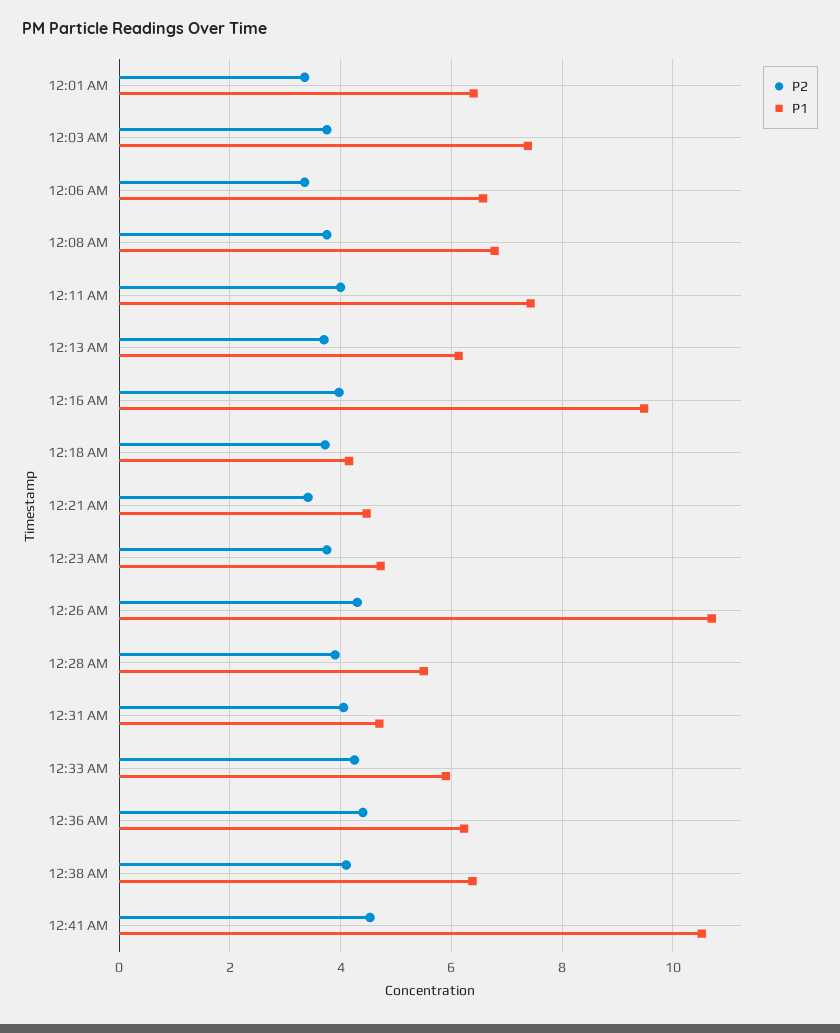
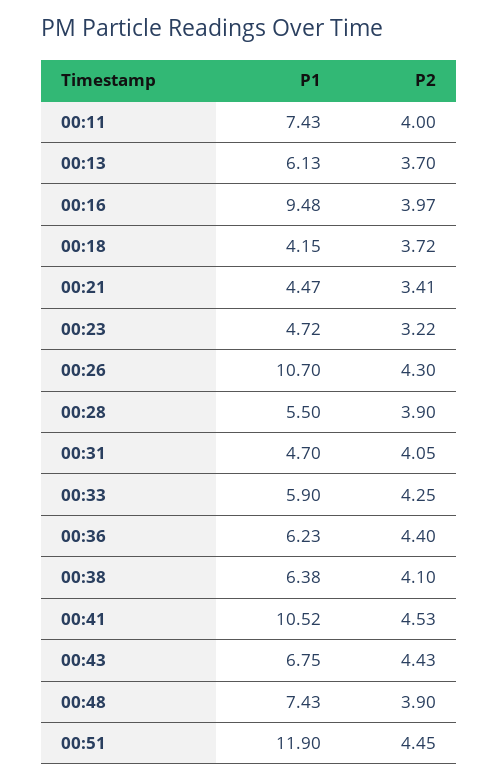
P2, 12:01 AM: 3.4 -> none
P1, 12:01 AM: 6.4 -> none
P2, 12:03 AM: 3.8 -> none
P1, 12:03 AM: 7.4 -> none
P2, 12:06 AM: 3.4 -> none
P1, 12:06 AM: 6.6 -> none
P2, 12:08 AM: 3.8 -> none
P1, 12:08 AM: 6.8 -> none
P2, 12:23 AM: 3.8 -> 3.22
P1, 00:43: none -> 6.75
P2, 00:43: none -> 4.43
P1, 00:48: none -> 7.43
P2, 00:48: none -> 3.9
P1, 00:51: none -> 11.9
P2, 00:51: none -> 4.45

